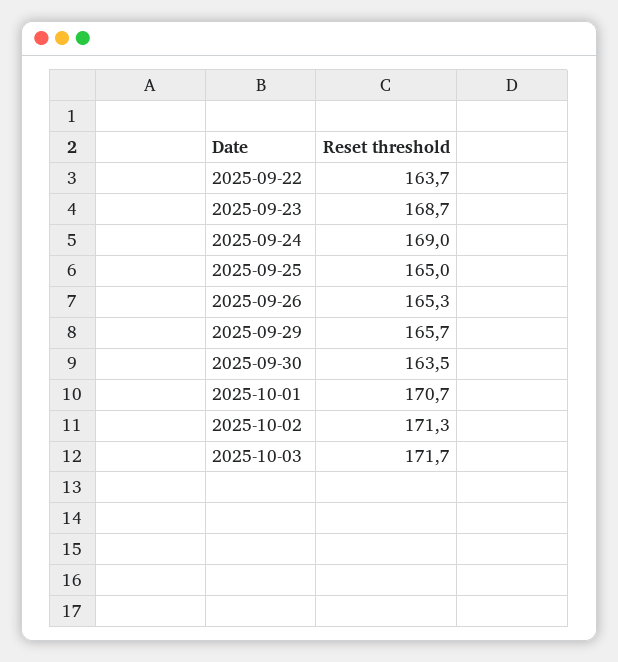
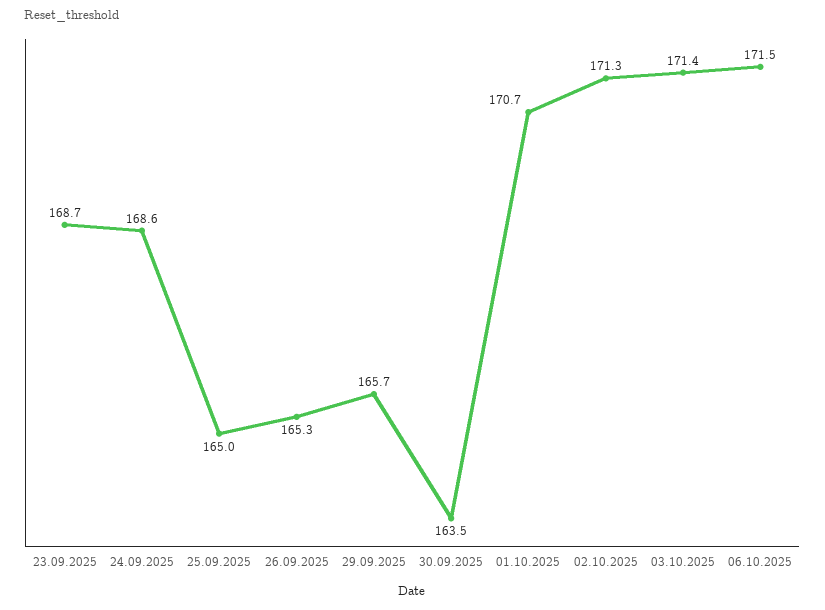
2025-09-22: 163.7 -> none
2025-09-24: 169 -> 168.6
2025-10-03: 171.7 -> 171.4
06.10.2025: none -> 171.5

